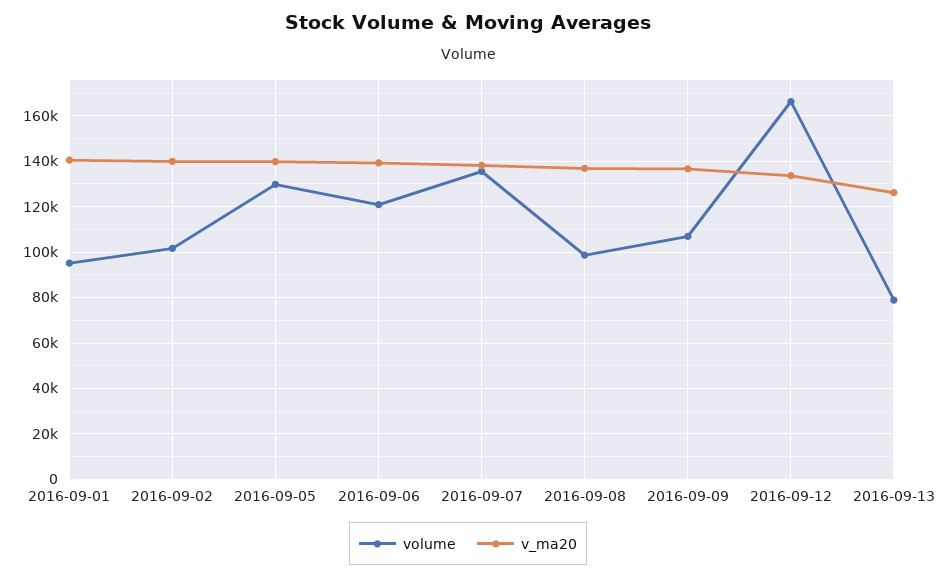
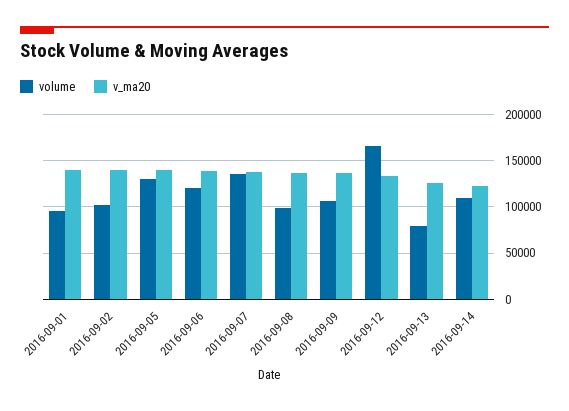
volume, 2016-09-14: none -> 110000
v_ma20, 2016-09-14: none -> 120000

